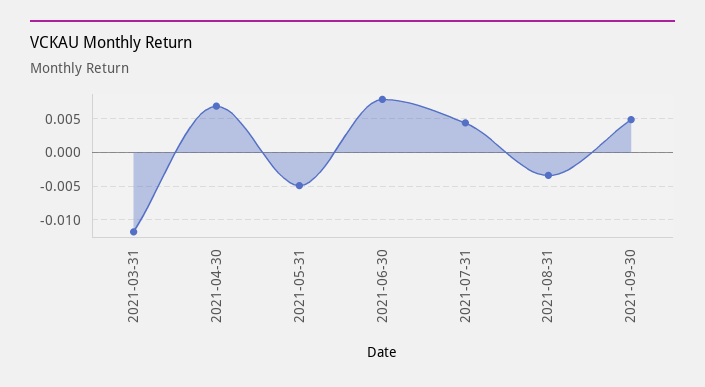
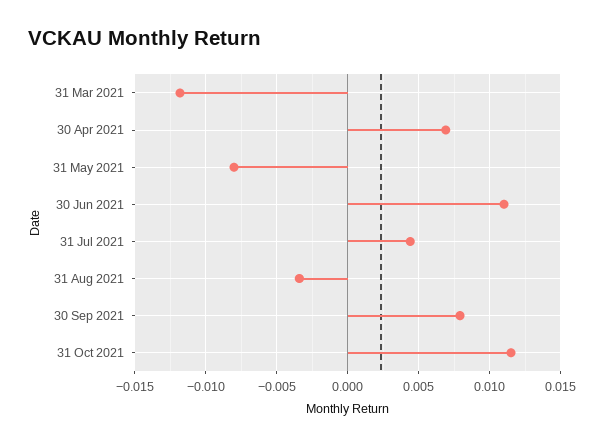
2021-05-31: -0.005 -> -0.008
2021-06-30: 0.008 -> 0.011
2021-09-30: 0.005 -> 0.008
31 Oct 2021: none -> 0.0115

